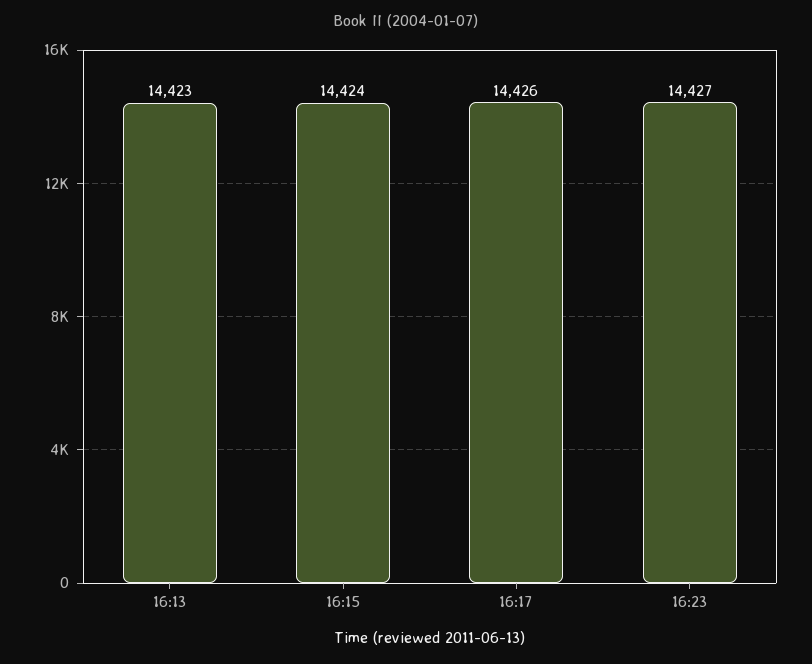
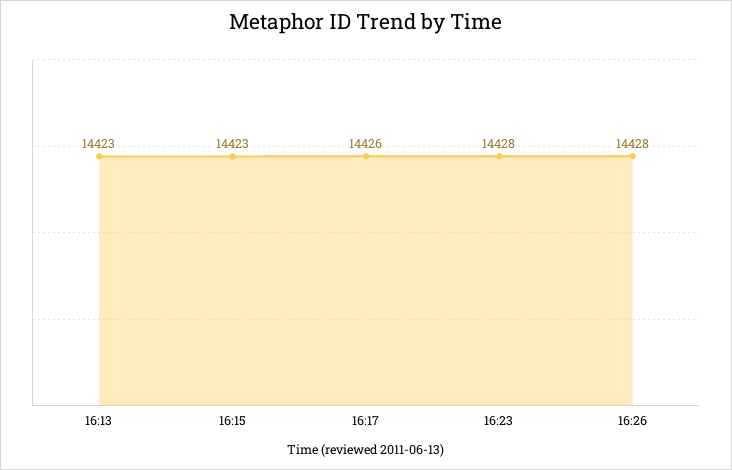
16:15: 14424 -> 14423
16:23: 14427 -> 14428
16:26: none -> 14428

